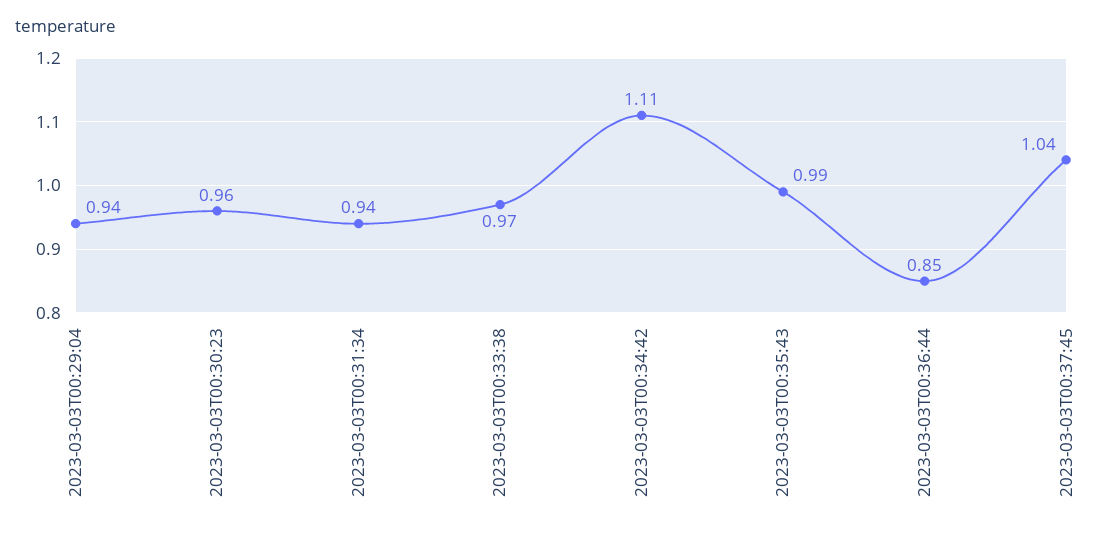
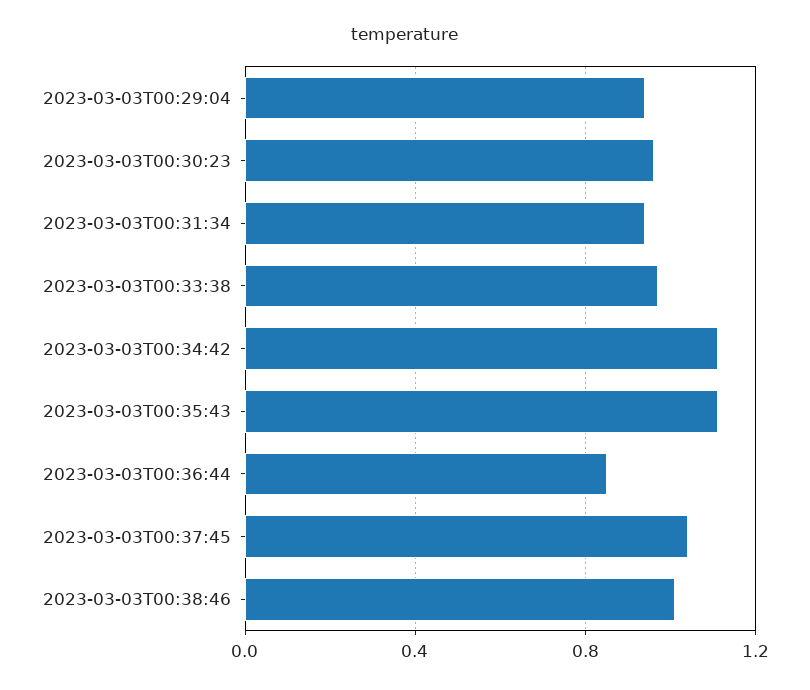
2023-03-03T00:35:43: 0.99 -> 1.1
2023-03-03T00:38:46: none -> 1

